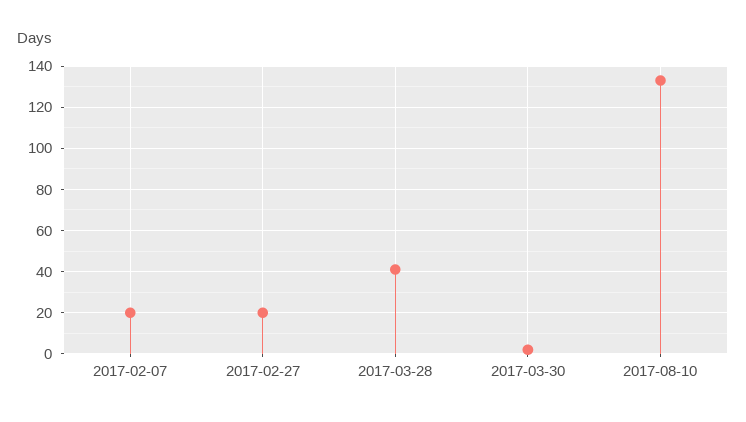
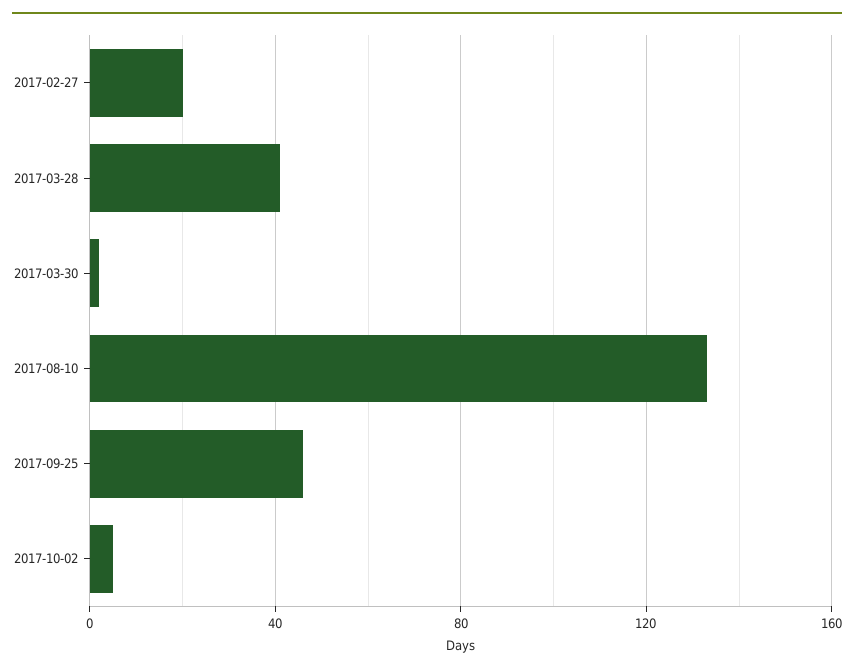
2017-02-07: 20 -> none
2017-09-25: none -> 45
2017-10-02: none -> 5

